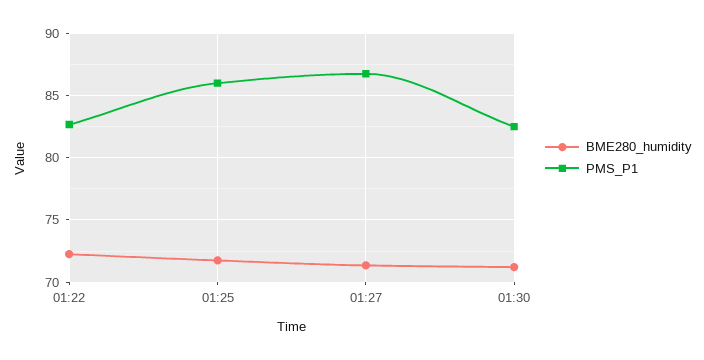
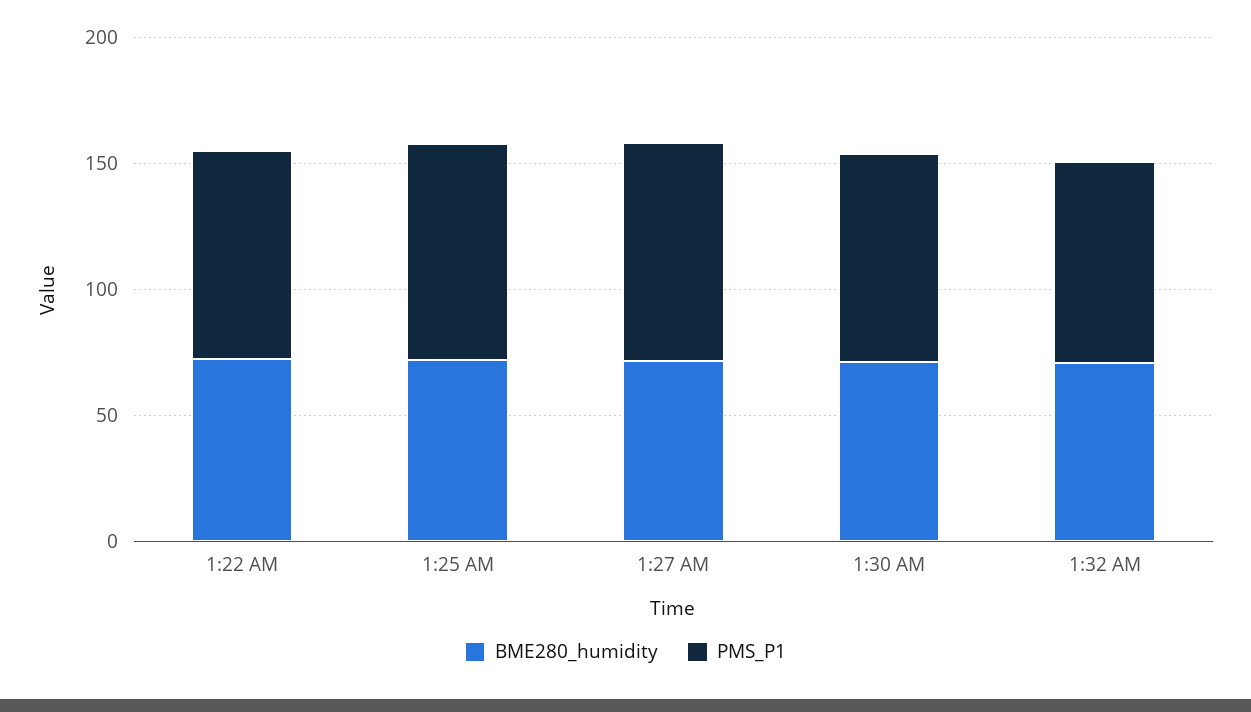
BME280_humidity, 1:32 AM: none -> 70
PMS_P1, 1:32 AM: none -> 80

